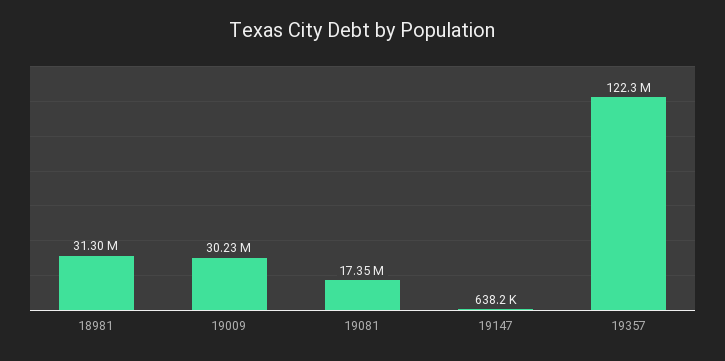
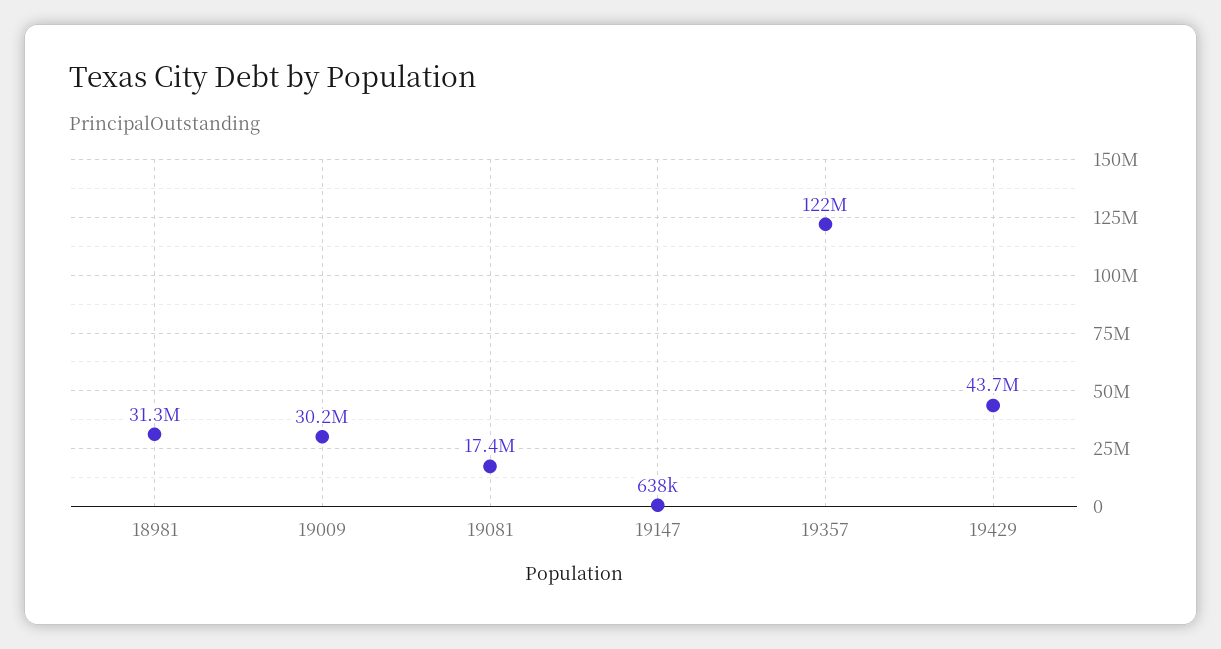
19429: none -> 43700000

